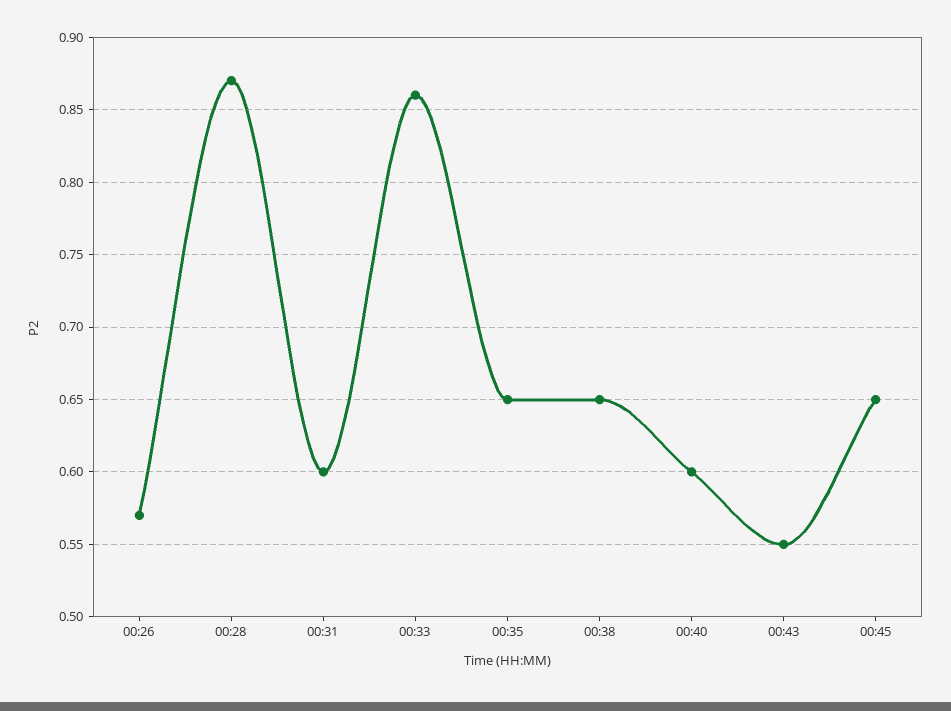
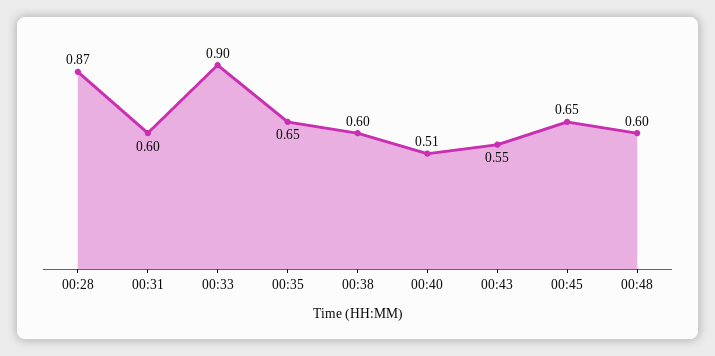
00:26: 0.57 -> none
00:33: 0.86 -> 0.9
00:38: 0.65 -> 0.6
00:40: 0.6 -> 0.51
00:48: none -> 0.6

